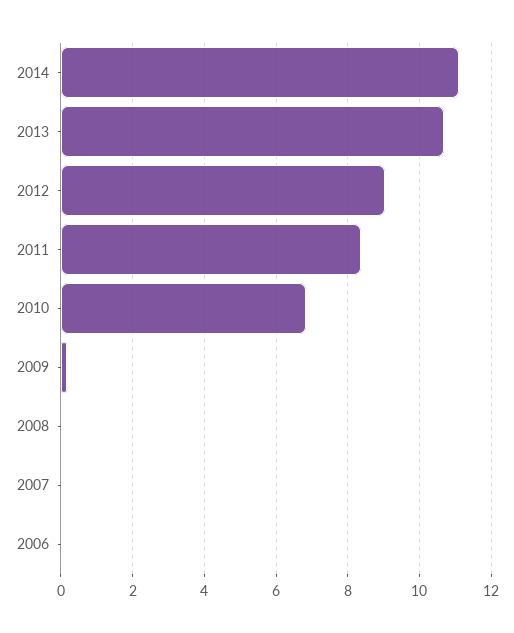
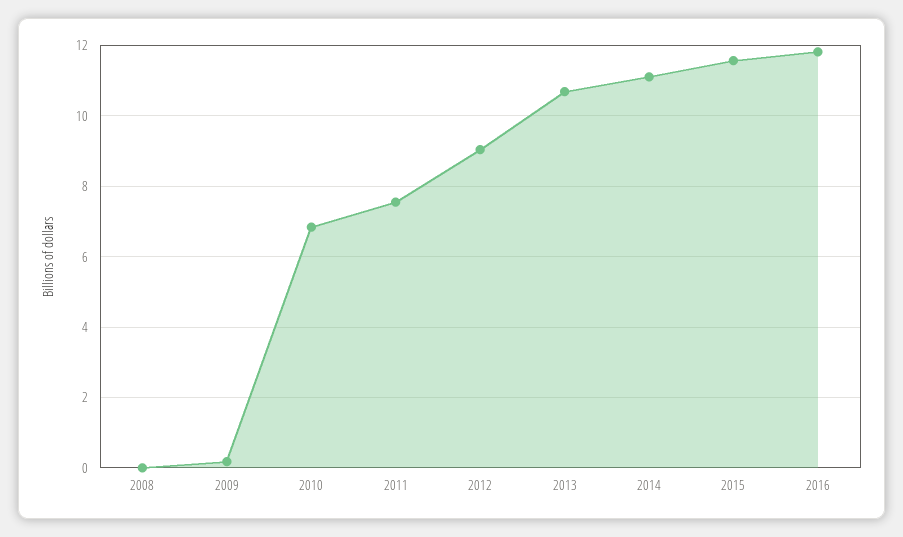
2011: 8.4 -> 7.6
2007: 0 -> none
2006: 0 -> none
2015: none -> 11.6
2016: none -> 11.8

